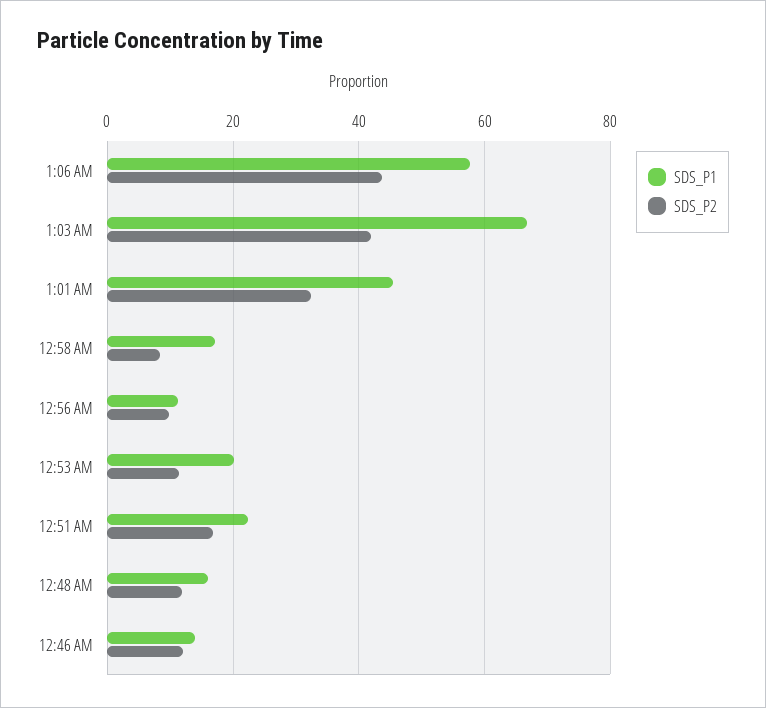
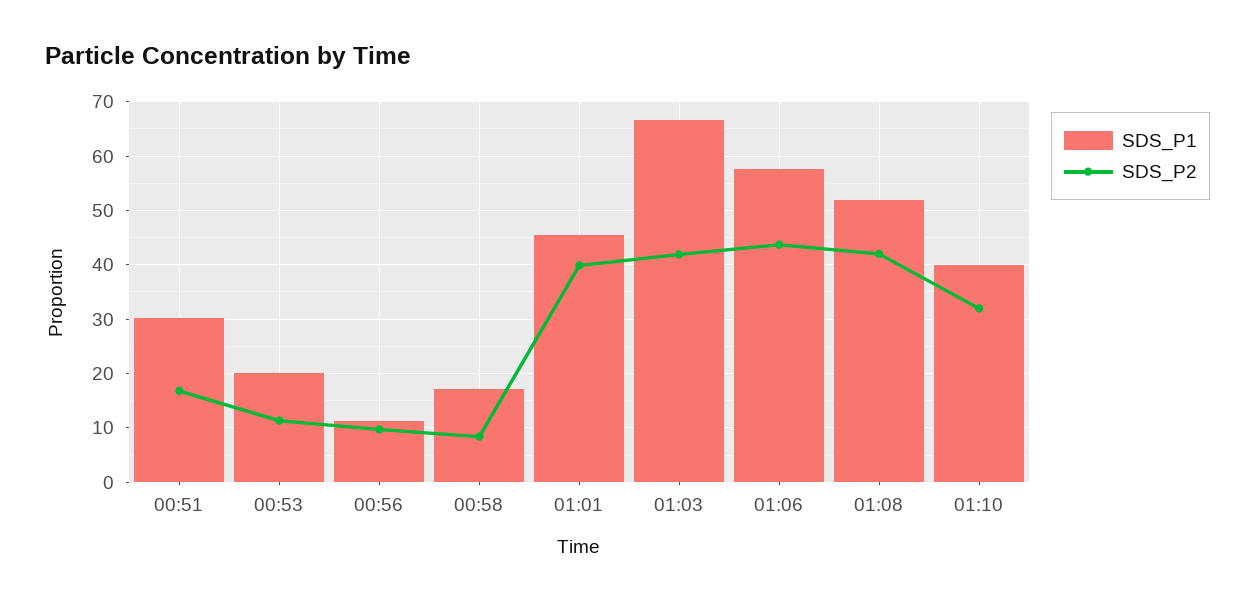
SDS_P2, 1:01 AM: 32 -> 40
SDS_P1, 12:51 AM: 22 -> 30
SDS_P1, 12:48 AM: 16 -> none
SDS_P2, 12:48 AM: 12 -> none
SDS_P1, 12:46 AM: 14 -> none
SDS_P2, 12:46 AM: 12 -> none
SDS_P1, 01:08: none -> 52
SDS_P2, 01:08: none -> 42
SDS_P1, 01:10: none -> 40
SDS_P2, 01:10: none -> 32

